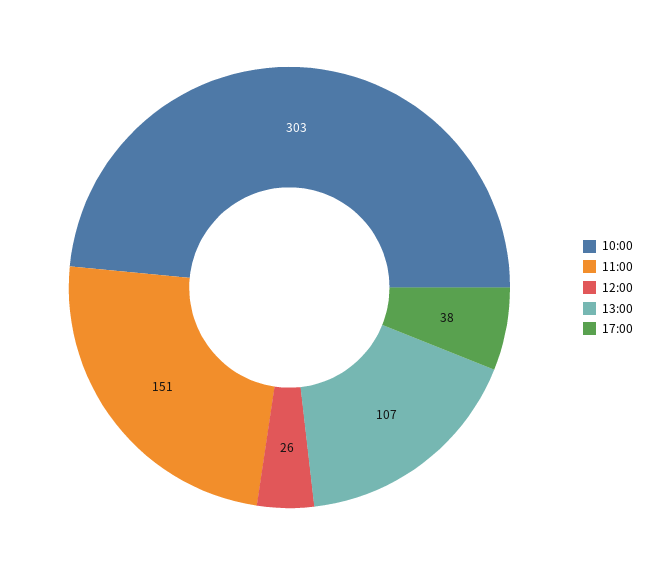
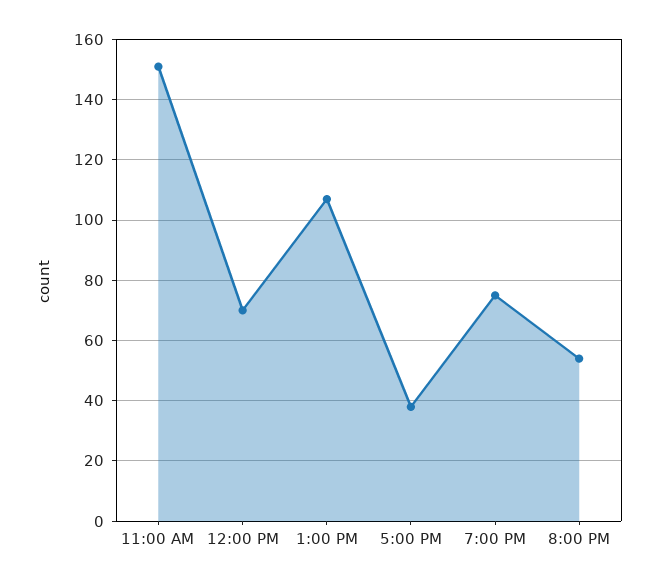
10:00: 303 -> none
12:00: 26 -> 70
7:00 PM: none -> 75
8:00 PM: none -> 55

